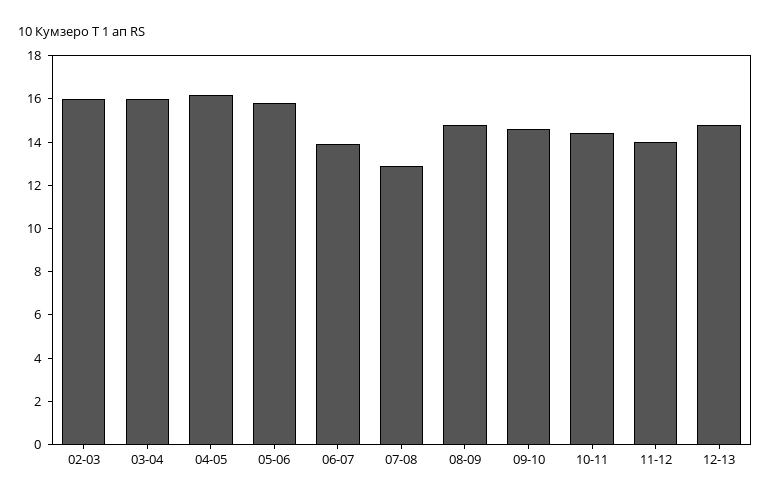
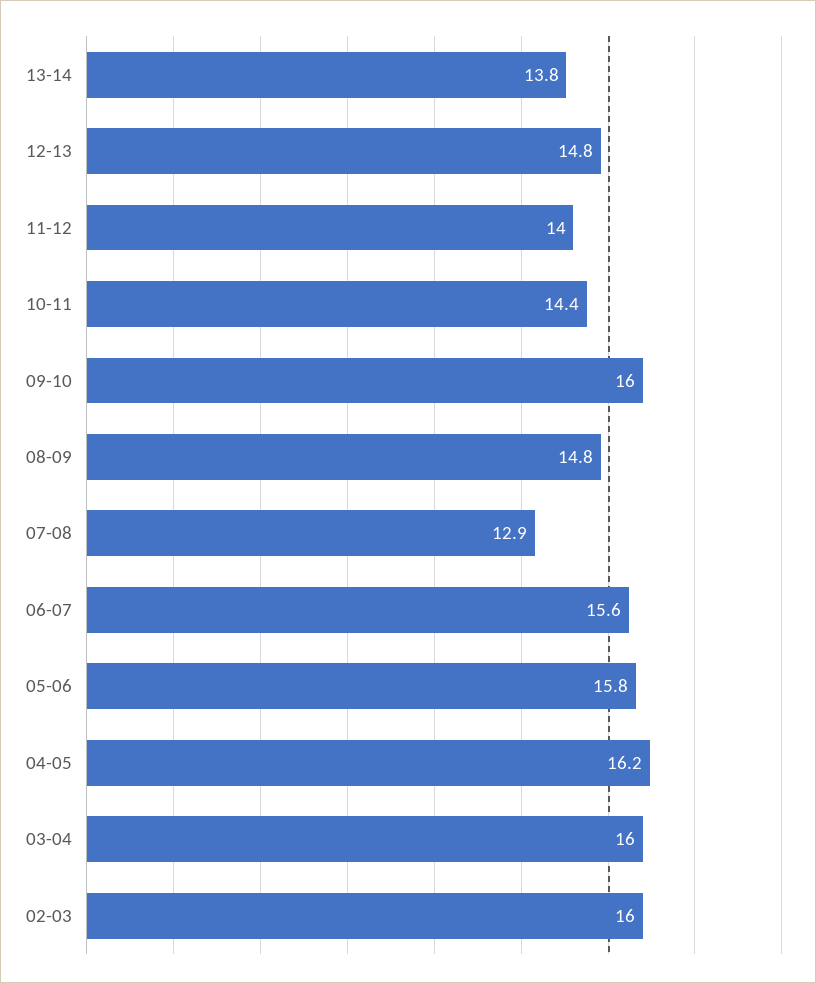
06-07: 14 -> 15.6
09-10: 14.5 -> 16
13-14: none -> 13.8

